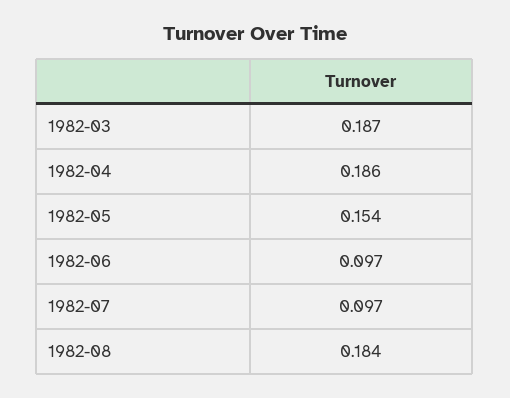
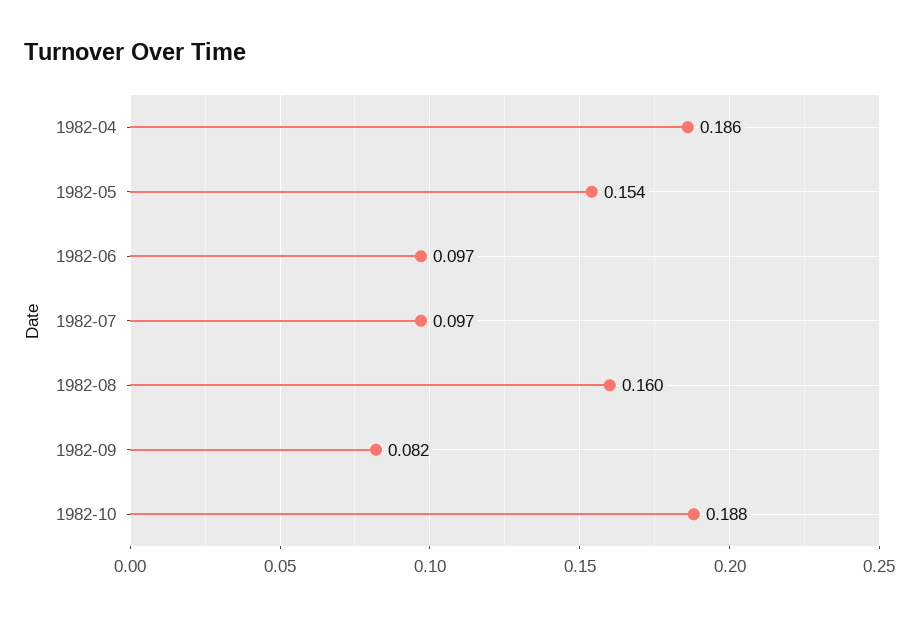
1982-03: 0.187 -> none
1982-08: 0.184 -> 0.16
1982-09: none -> 0.082
1982-10: none -> 0.188

